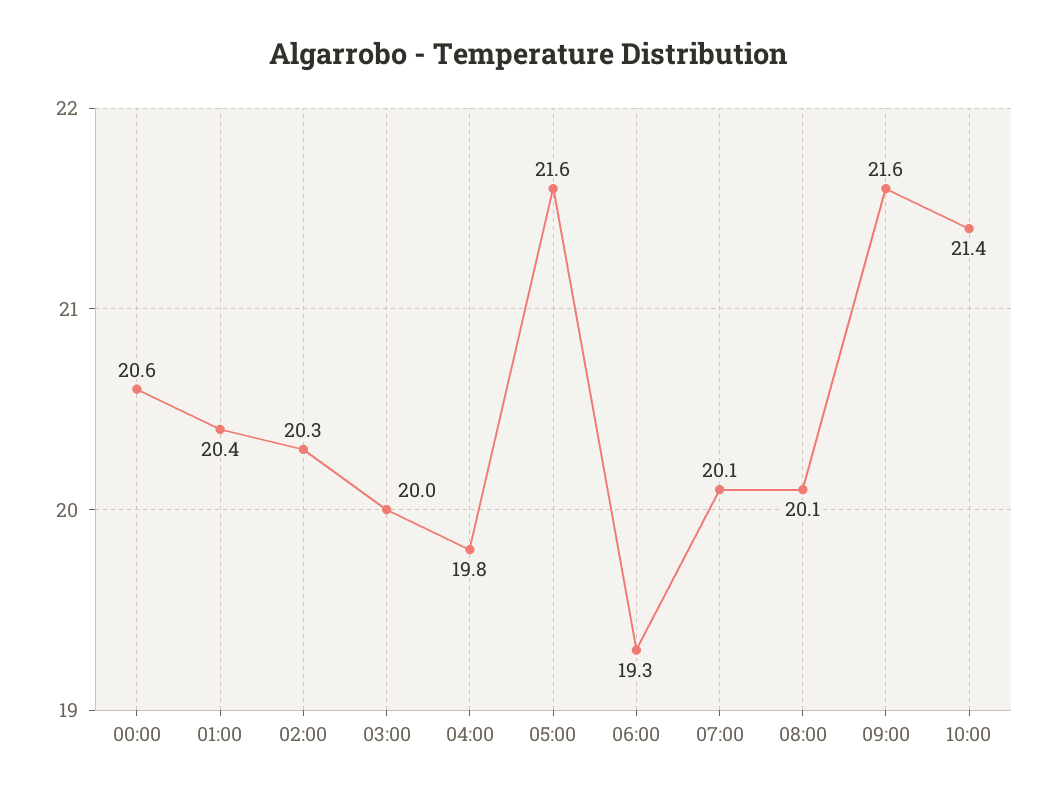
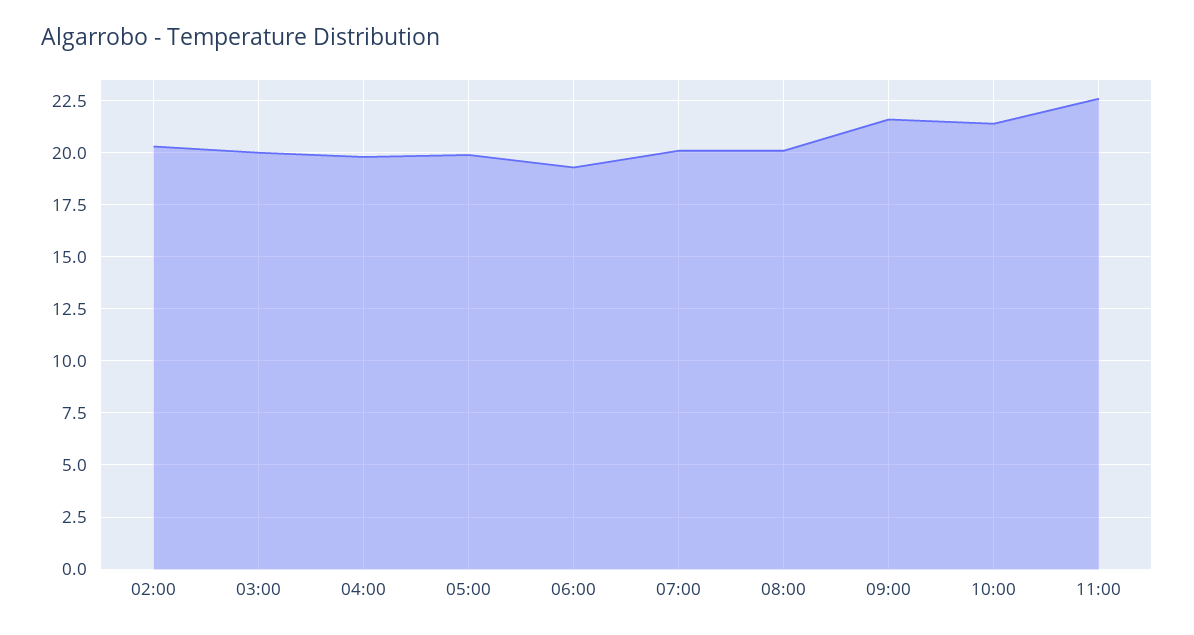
00:00: 20.6 -> none
01:00: 20.4 -> none
05:00: 21.6 -> 20
11:00: none -> 22.5

